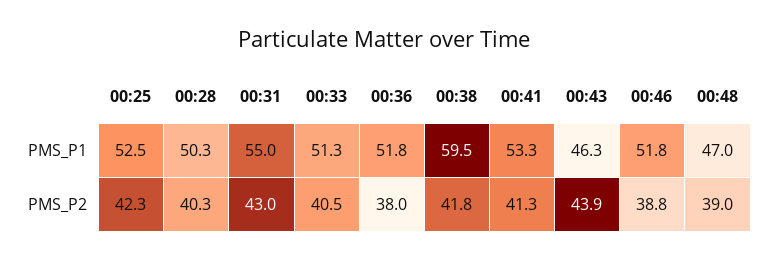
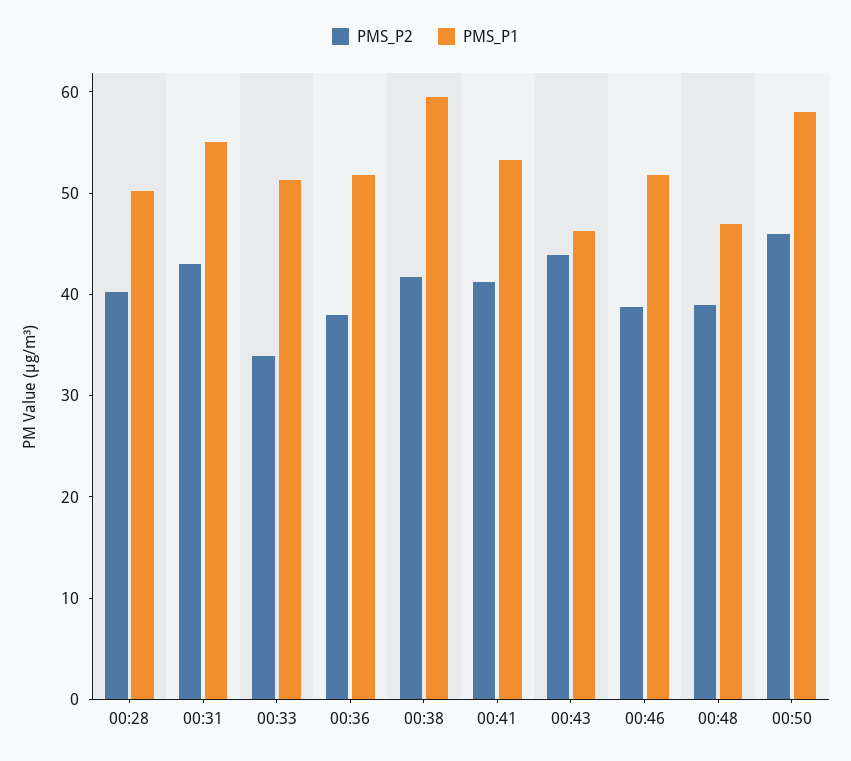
PMS_P1, 00:25: 52.5 -> none
PMS_P2, 00:25: 42.3 -> none
PMS_P2, 00:33: 40.5 -> 34
PMS_P2, 00:50: none -> 46
PMS_P1, 00:50: none -> 58

